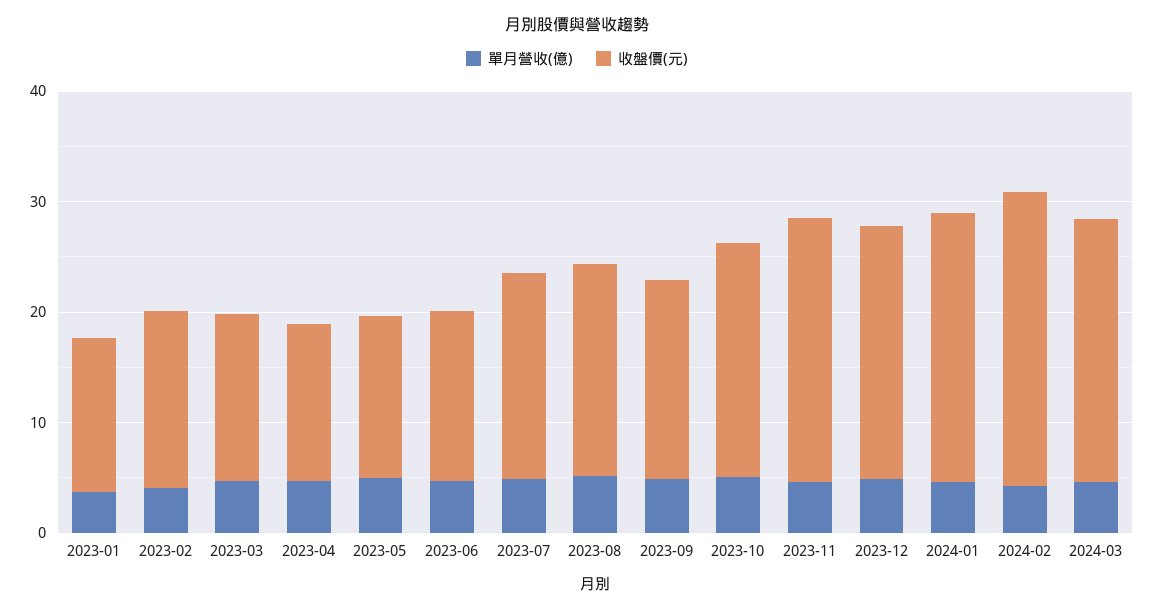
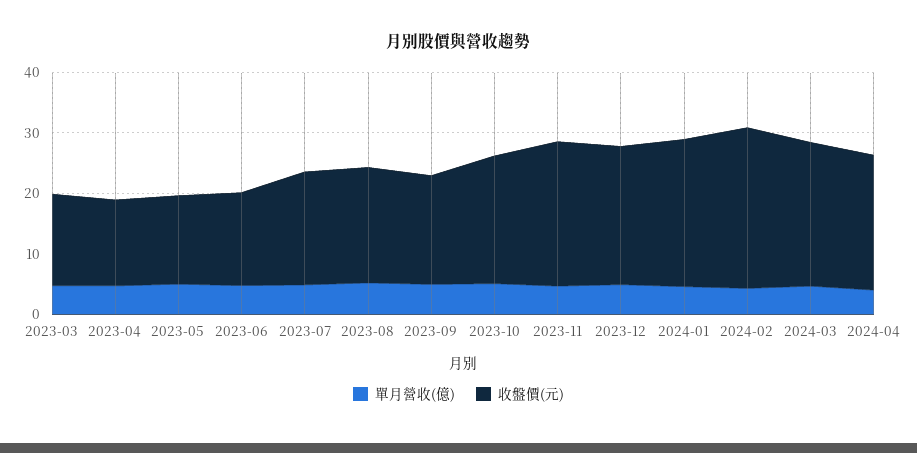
單月營收(億), 2023-01: 4 -> none
收盤價(元), 2023-01: 14 -> none
單月營收(億), 2023-02: 4 -> none
收盤價(元), 2023-02: 16 -> none
單月營收(億), 2024-04: none -> 4
收盤價(元), 2024-04: none -> 22

